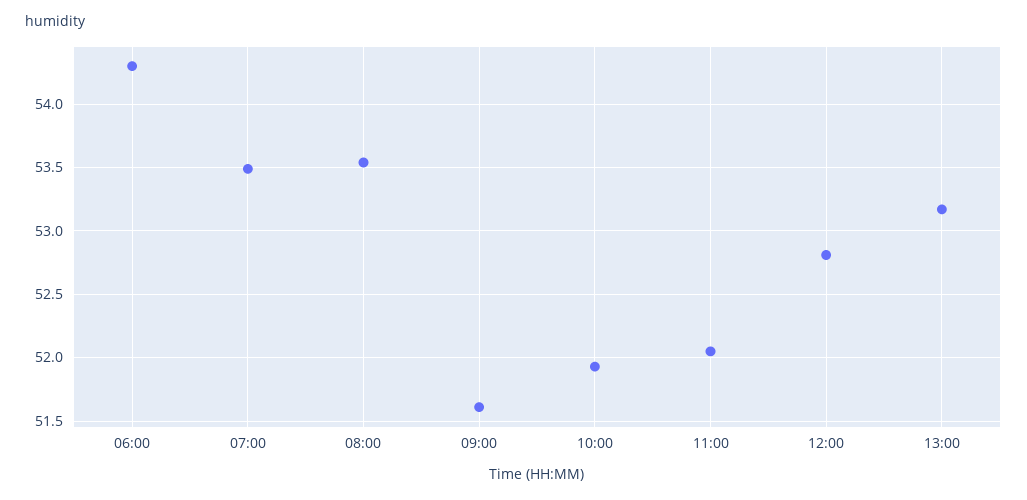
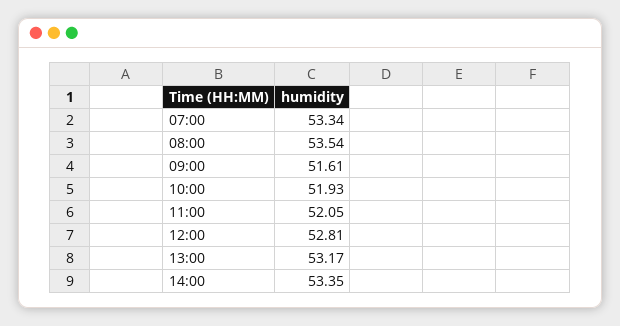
06:00: 54.3 -> none
07:00: 53.5 -> 53.34
14:00: none -> 53.35

